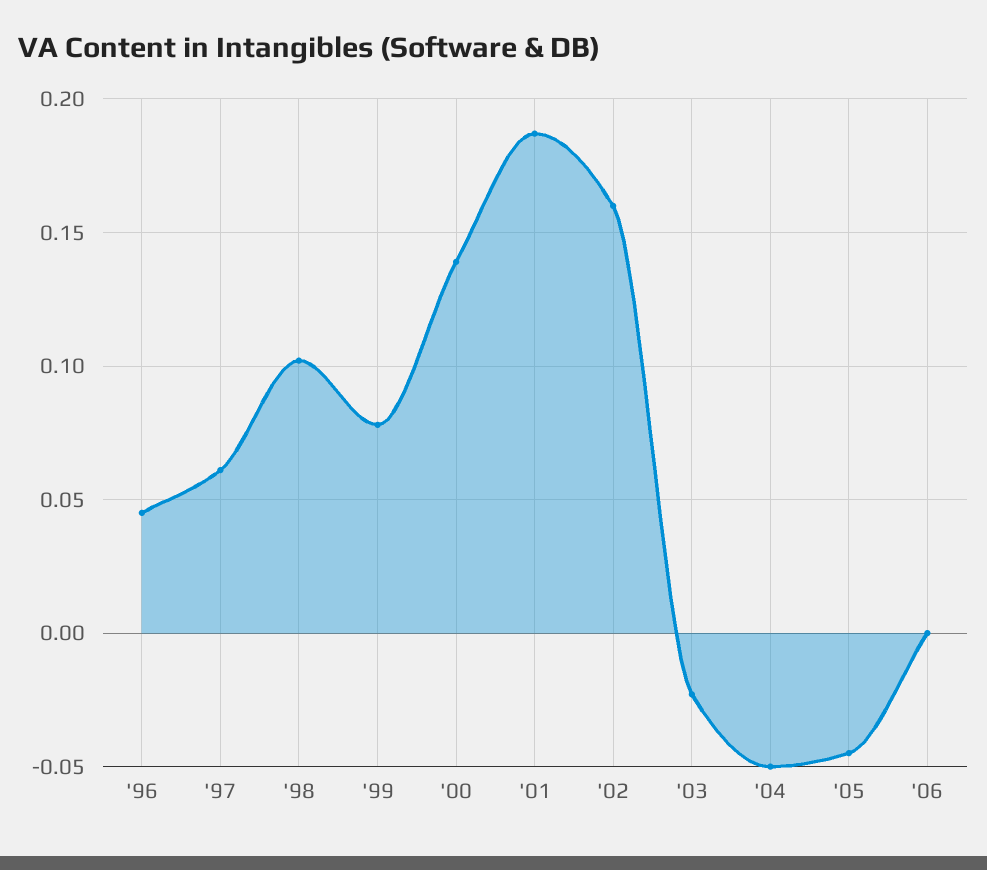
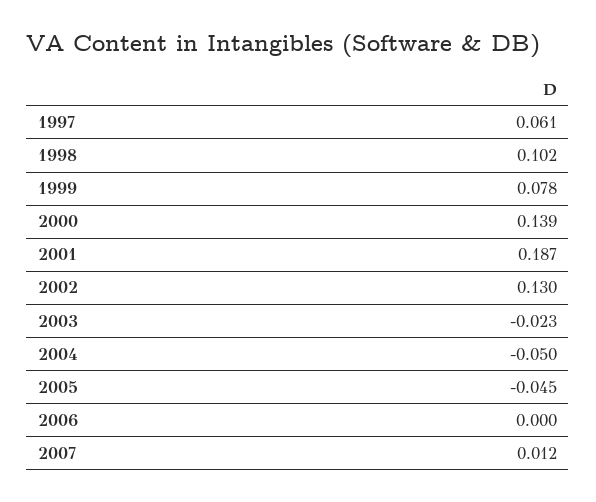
'96: 0.045 -> none
'02: 0.16 -> 0.13
2007: none -> 0.012

